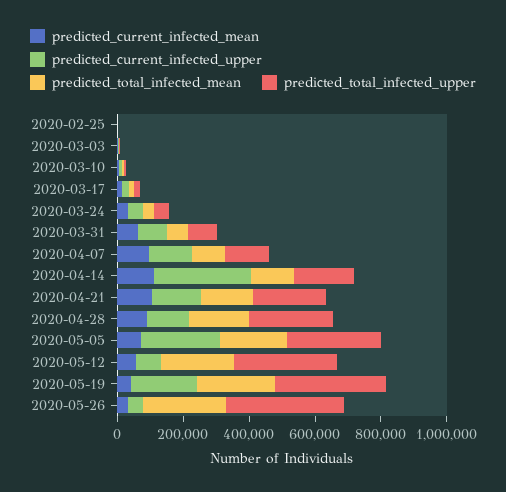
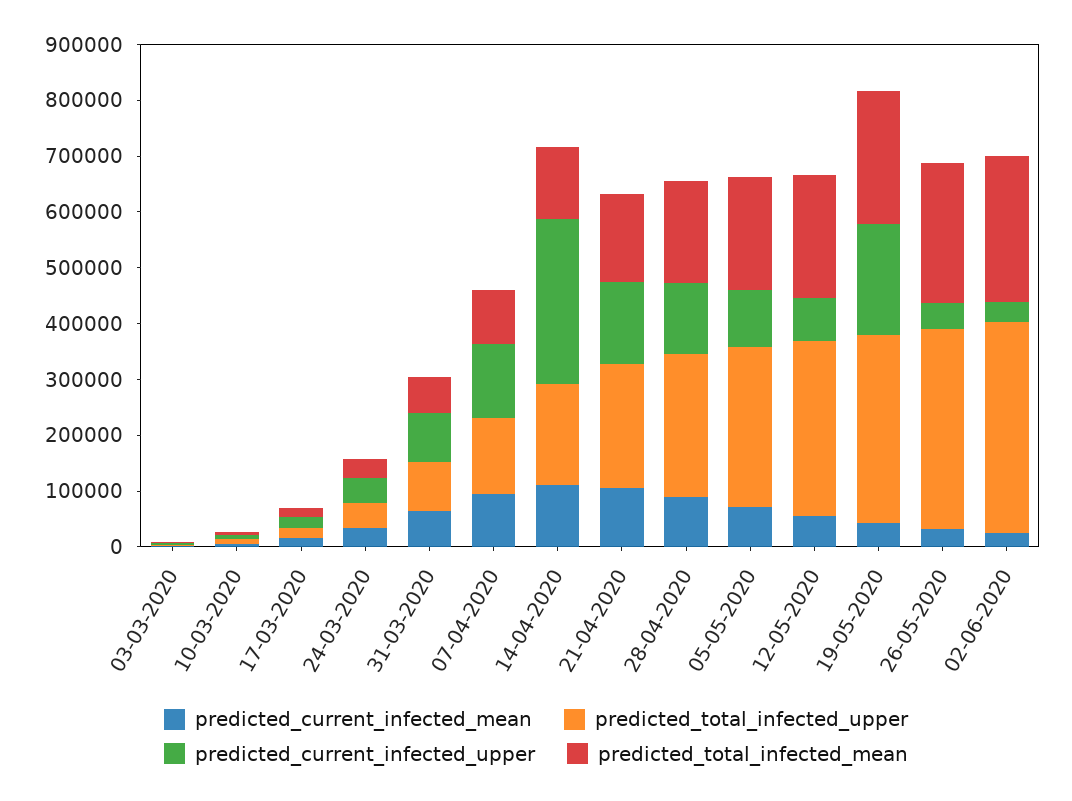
predicted_current_infected_mean, 2020-02-25: 0 -> none
predicted_current_infected_upper, 2020-02-25: 0 -> none
predicted_total_infected_mean, 2020-02-25: 0 -> none
predicted_total_infected_upper, 2020-02-25: 0 -> none
predicted_current_infected_upper, 2020-05-05: 250000 -> 100000
predicted_current_infected_mean, 02-06-2020: none -> 20000
predicted_total_infected_upper, 02-06-2020: none -> 380000
predicted_current_infected_upper, 02-06-2020: none -> 40000
predicted_total_infected_mean, 02-06-2020: none -> 260000

